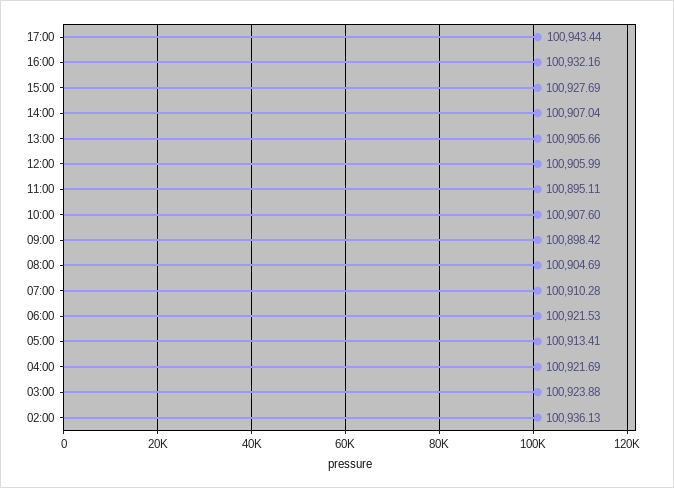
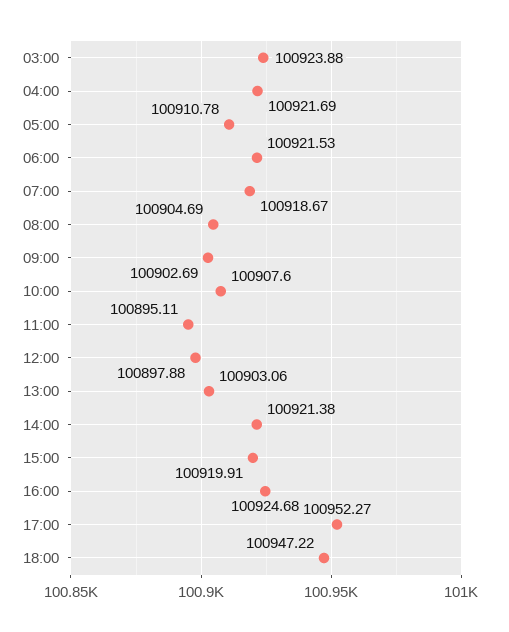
17:00: 100943.44 -> 100952.27
16:00: 100932.16 -> 100924.68
15:00: 100927.69 -> 100919.91
14:00: 100907.04 -> 100921.38
13:00: 100905.66 -> 100903.06
12:00: 100905.99 -> 100897.88
09:00: 100898.42 -> 100902.69
07:00: 100910.28 -> 100918.67
05:00: 100913.41 -> 100910.78
02:00: 100936.13 -> none
18:00: none -> 100947.22

